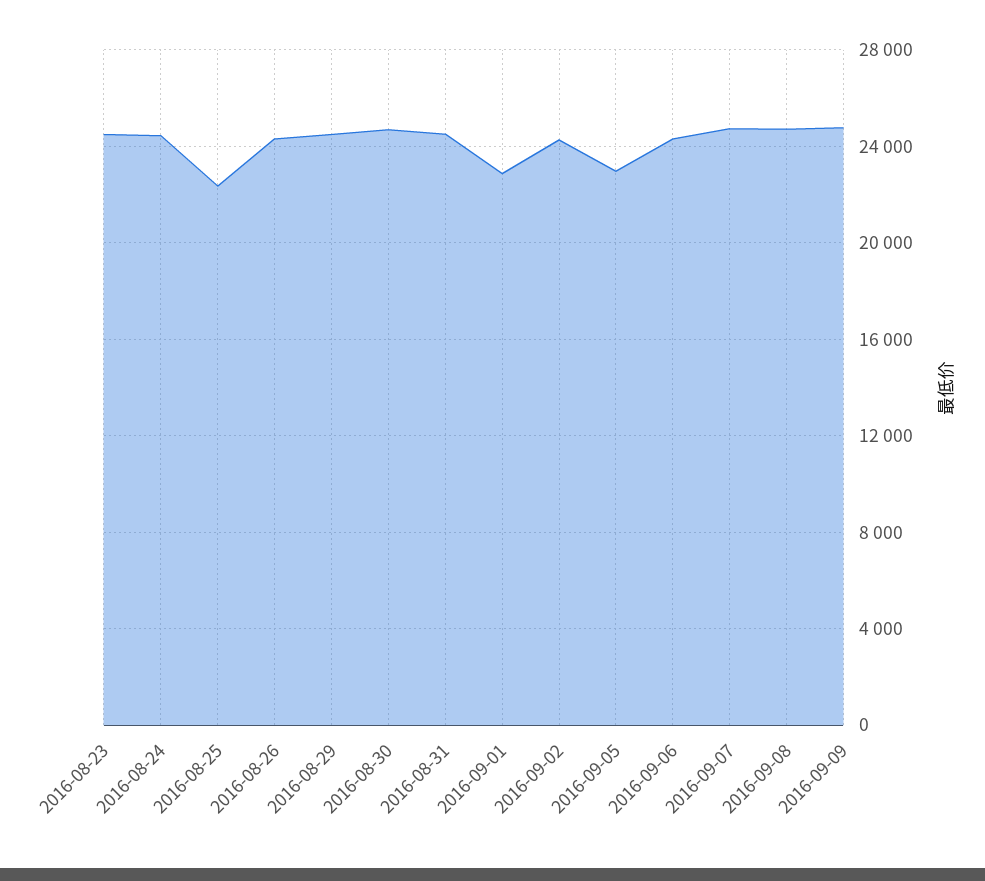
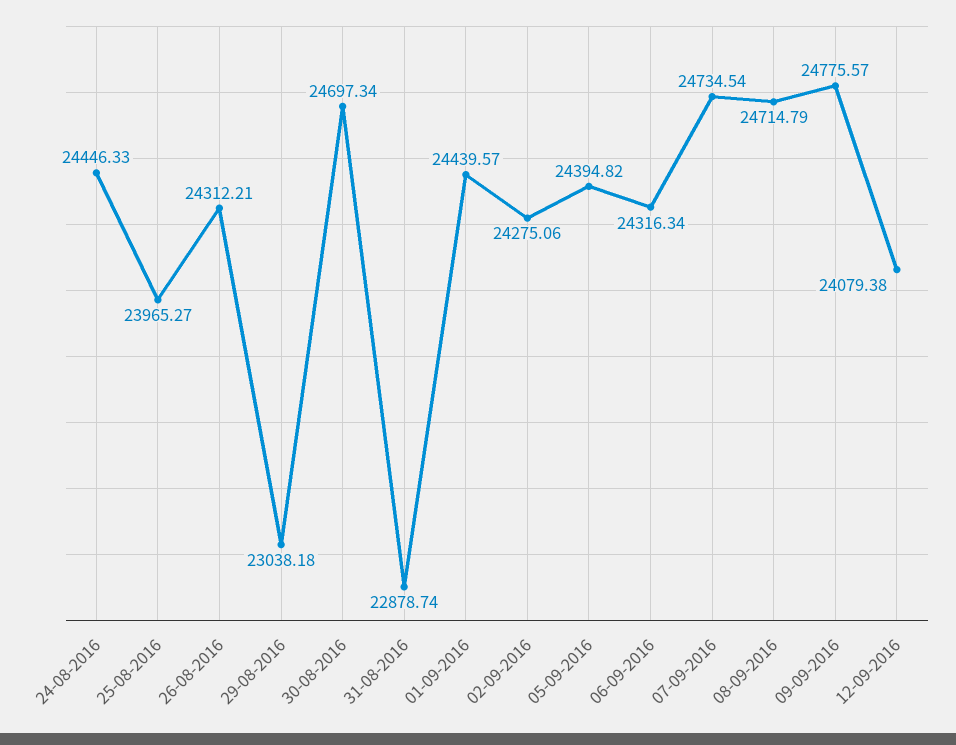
2016-08-23: 24500 -> none
2016-08-25: 22500 -> 23965.27
2016-08-29: 24500 -> 23038.18
2016-08-31: 24500 -> 22878.74
2016-09-01: 23000 -> 24439.57
2016-09-05: 23000 -> 24394.82
12-09-2016: none -> 24079.38

